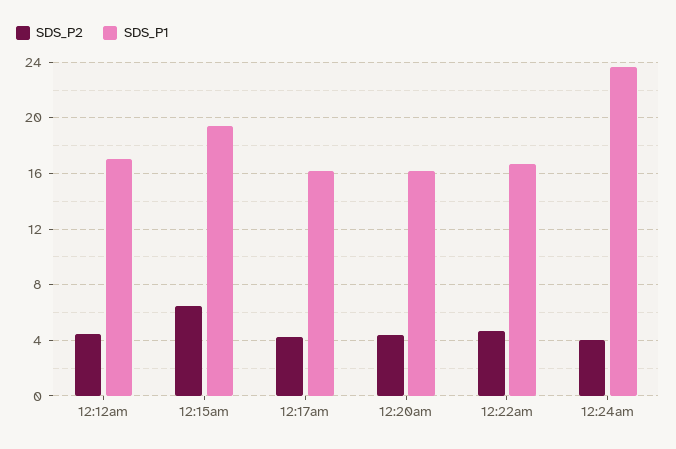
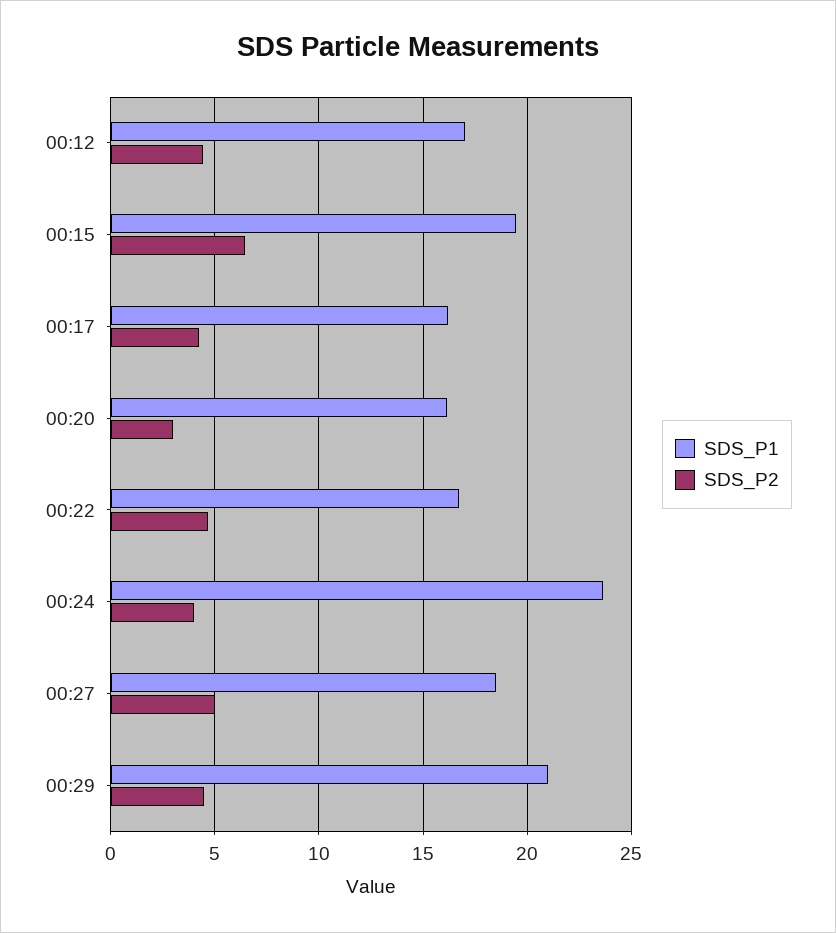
SDS_P2, 12:20am: 4.5 -> 3
SDS_P1, 00:27: none -> 18.5
SDS_P2, 00:27: none -> 5
SDS_P1, 00:29: none -> 21
SDS_P2, 00:29: none -> 4.5

